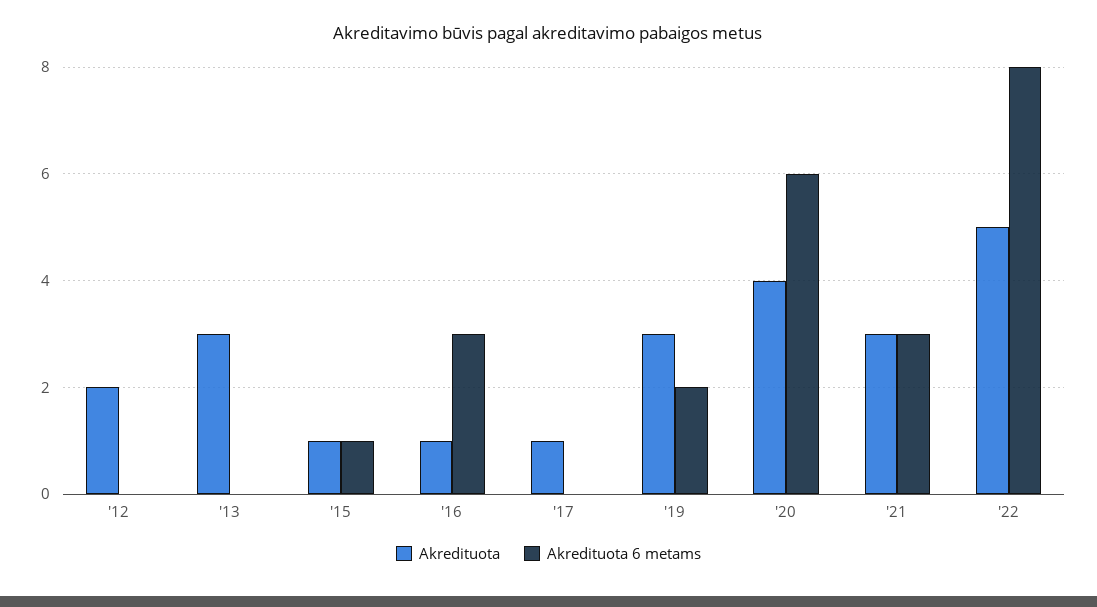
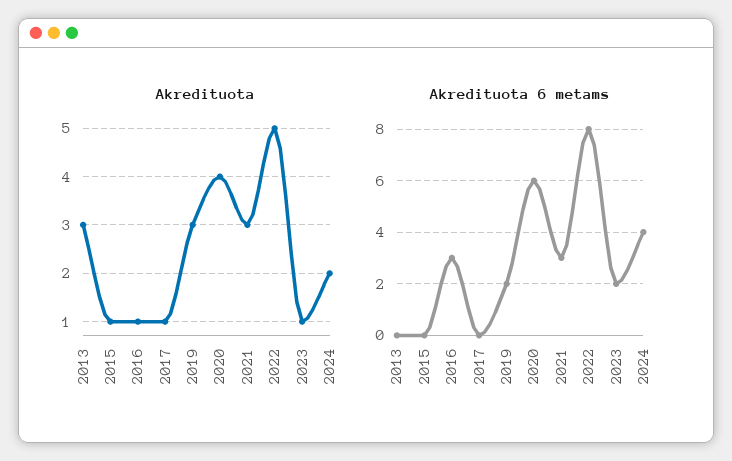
Akredituota, '12: 2 -> none
Akredituota 6 metams, '12: 0 -> none
Akredituota 6 metams, '15: 1 -> 0
Akredituota, 2023: none -> 1
Akredituota, 2024: none -> 2
Akredituota 6 metams, 2023: none -> 2
Akredituota 6 metams, 2024: none -> 4

